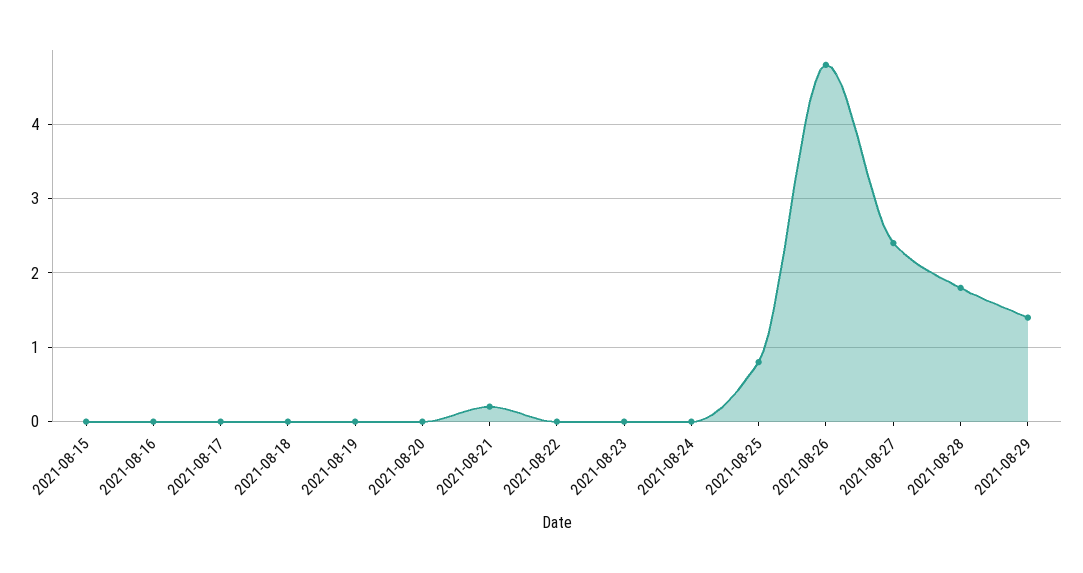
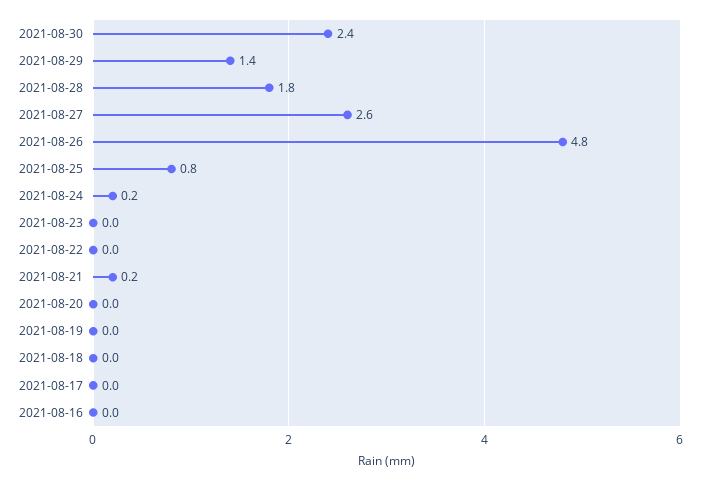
2021-08-15: 0 -> none
2021-08-24: 0 -> 0.2
2021-08-27: 2.4 -> 2.6
2021-08-30: none -> 2.4

